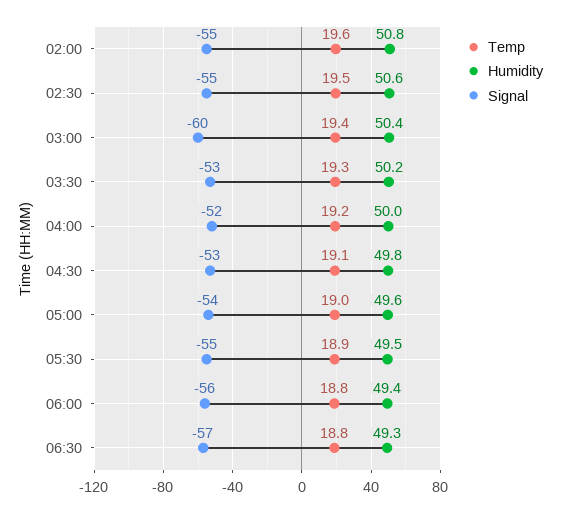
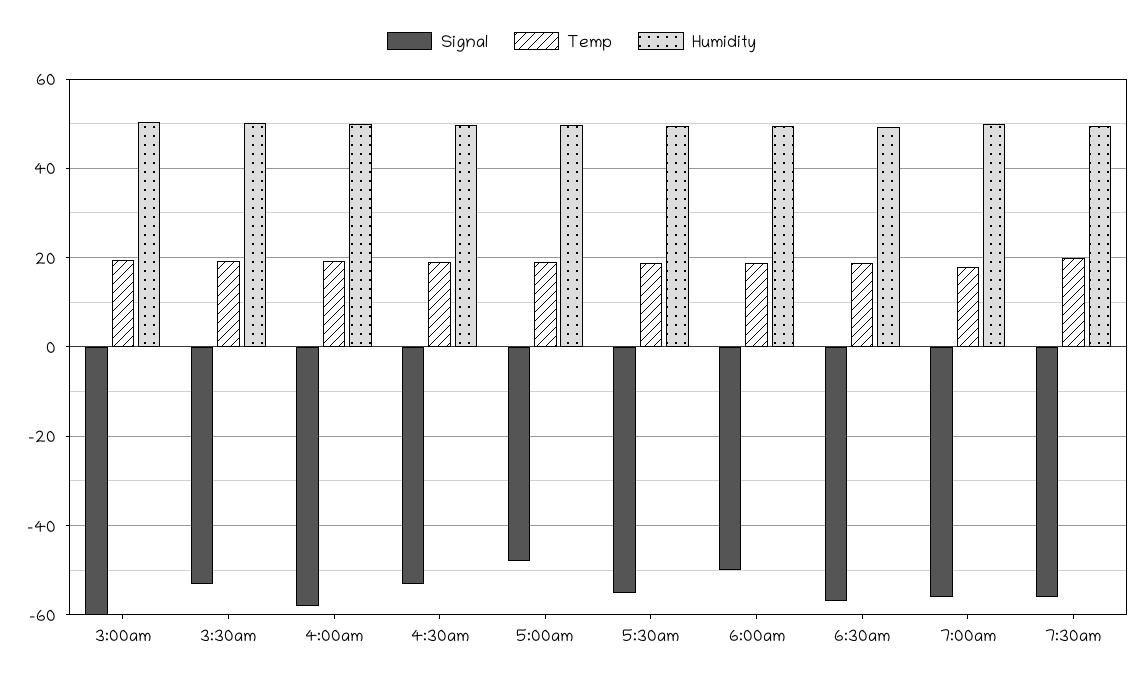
Temp, 02:00: 19.6 -> none
Humidity, 02:00: 50.8 -> none
Signal, 02:00: -55 -> none
Temp, 02:30: 19.5 -> none
Humidity, 02:30: 50.6 -> none
Signal, 02:30: -55 -> none
Signal, 04:00: -52 -> -58
Signal, 05:00: -54 -> -48
Signal, 06:00: -56 -> -50
Signal, 7:00am: none -> -56
Temp, 7:00am: none -> 18
Humidity, 7:00am: none -> 50
Signal, 7:30am: none -> -56
Temp, 7:30am: none -> 20
Humidity, 7:30am: none -> 50

